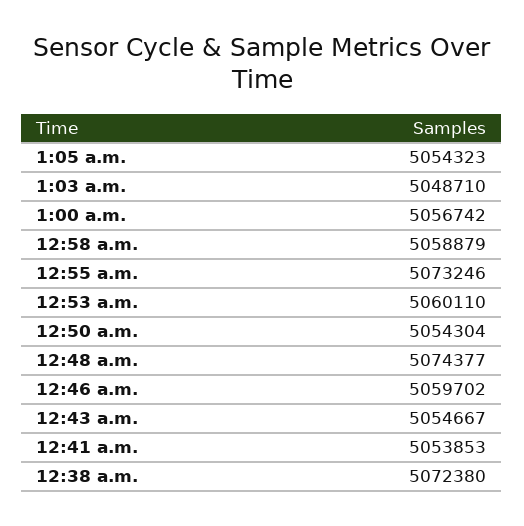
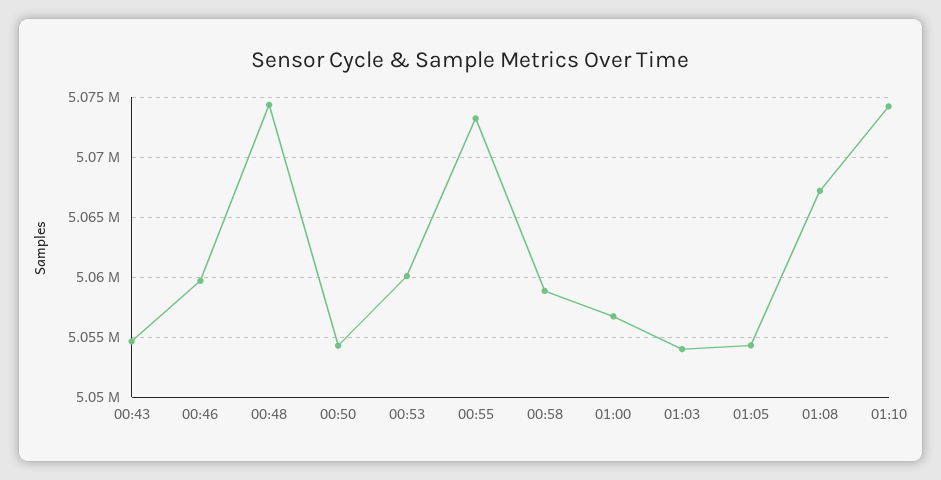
1:03 a.m.: 5048710 -> 5054000
12:41 a.m.: 5053853 -> none
12:38 a.m.: 5072380 -> none
01:08: none -> 5067000
01:10: none -> 5074000

